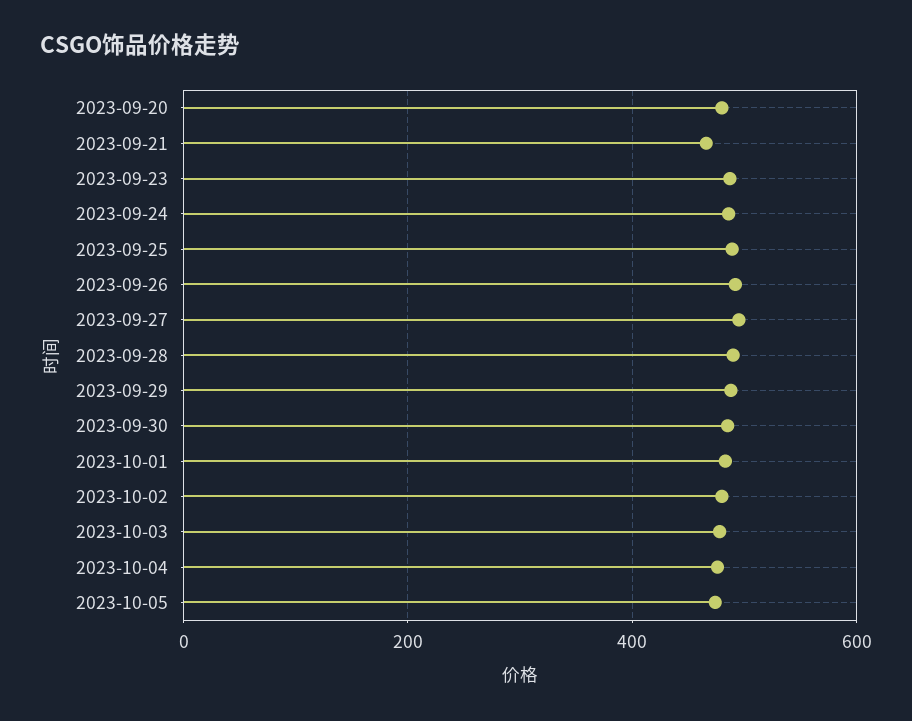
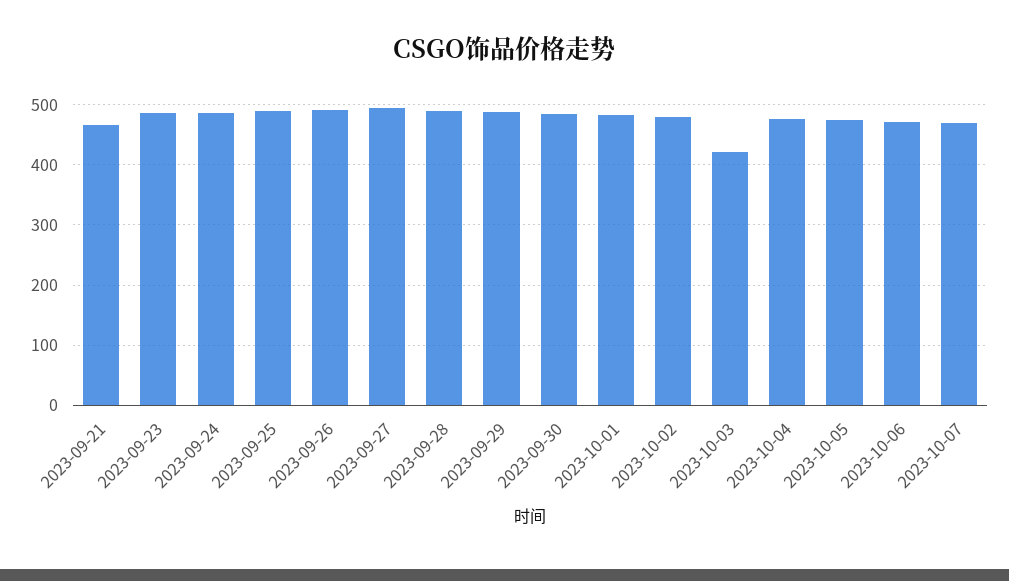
2023-09-20: 480 -> none
2023-10-03: 480 -> 420
2023-10-06: none -> 470
2023-10-07: none -> 470

